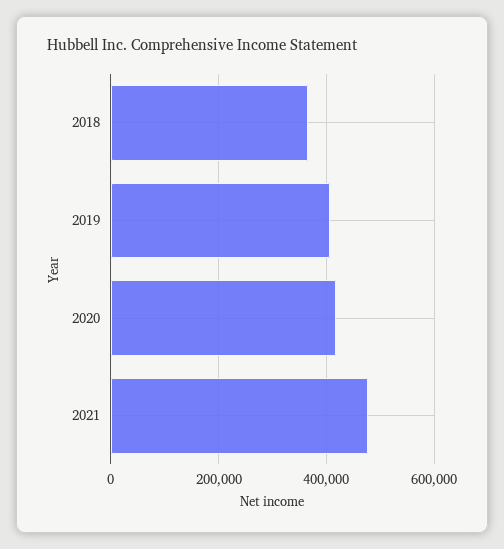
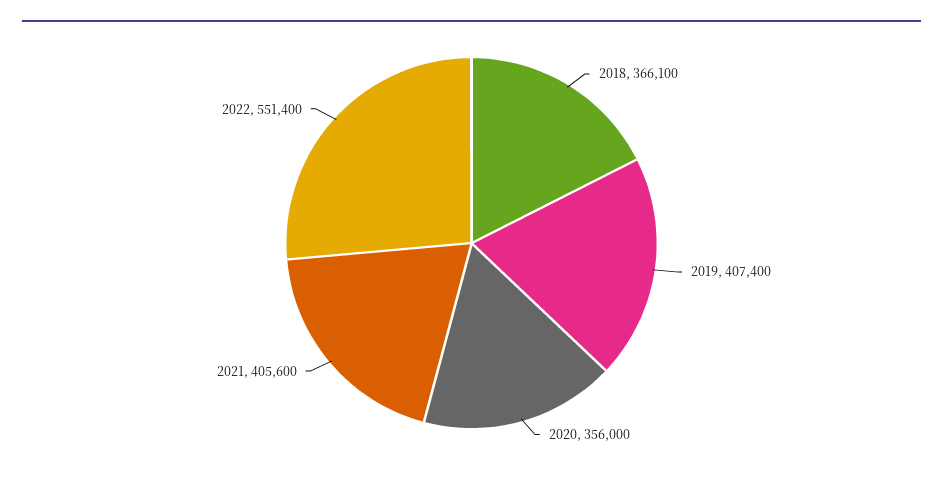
2020: 420000 -> 356000
2021: 480000 -> 405600
2022: none -> 551400

